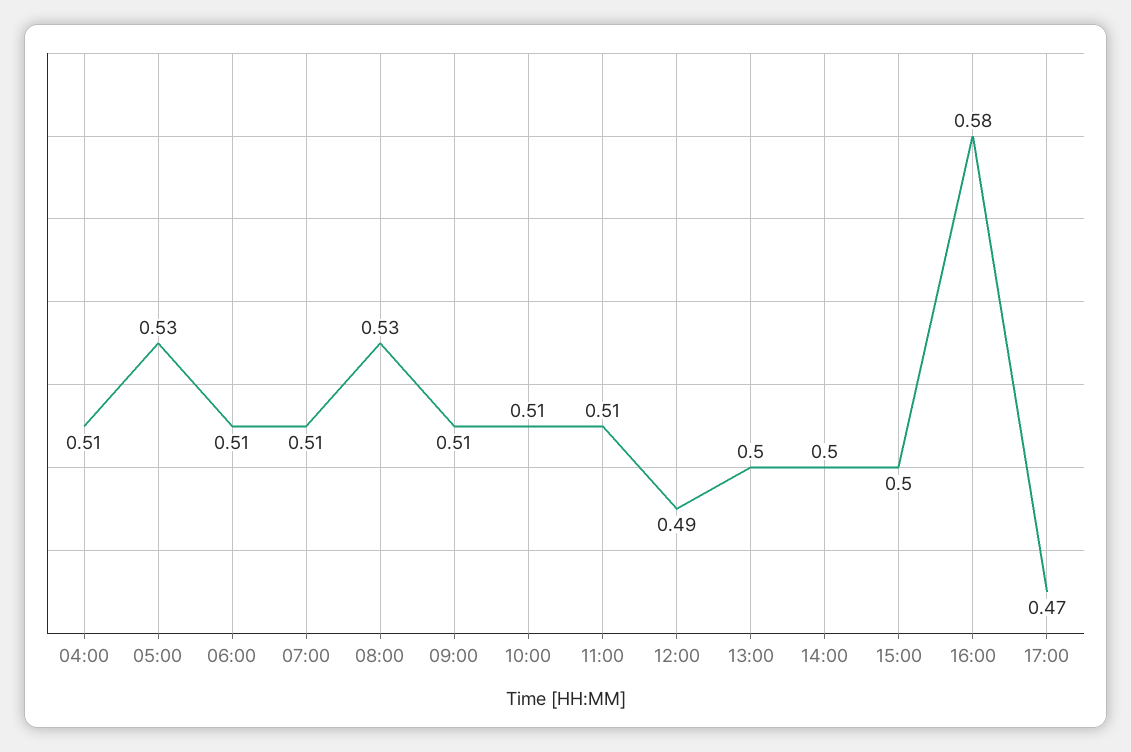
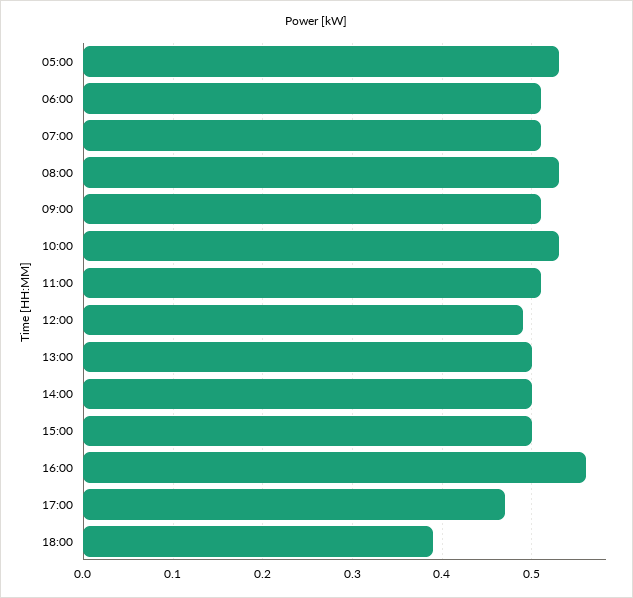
04:00: 0.51 -> none
10:00: 0.51 -> 0.53
16:00: 0.58 -> 0.56
18:00: none -> 0.39

